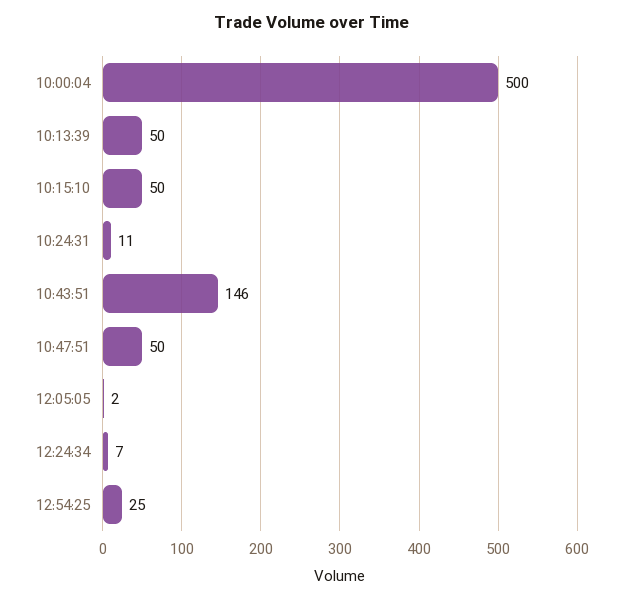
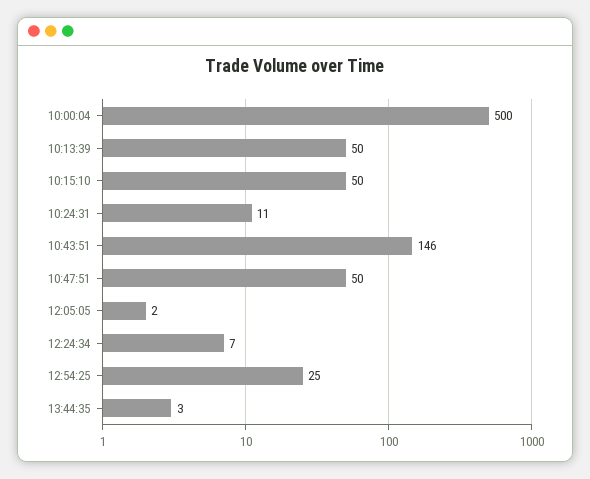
13:44:35: none -> 3

